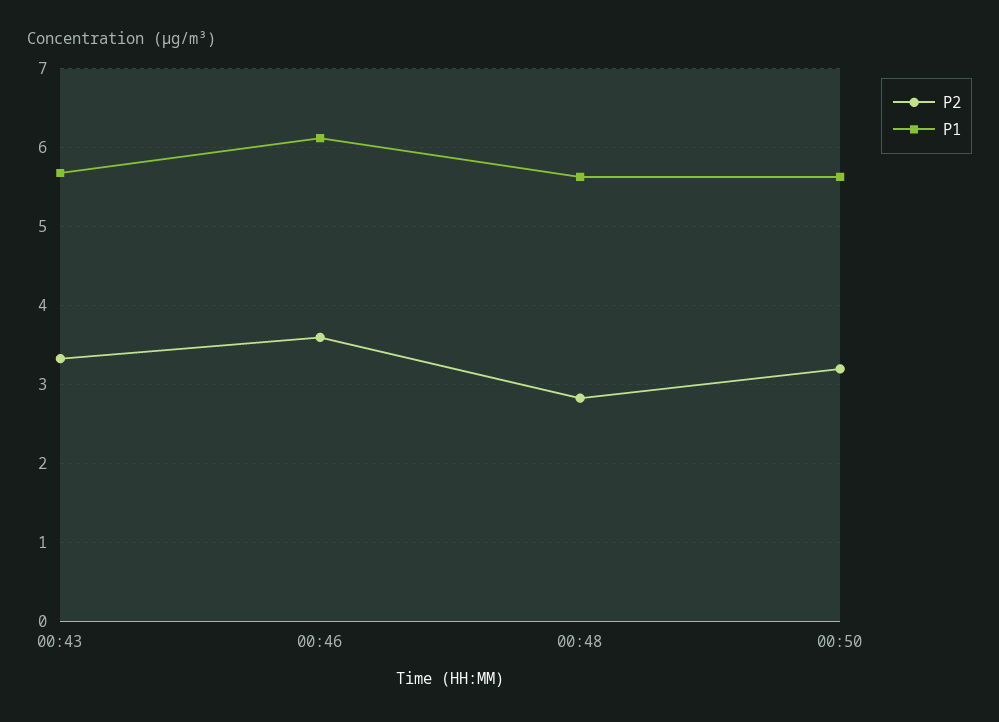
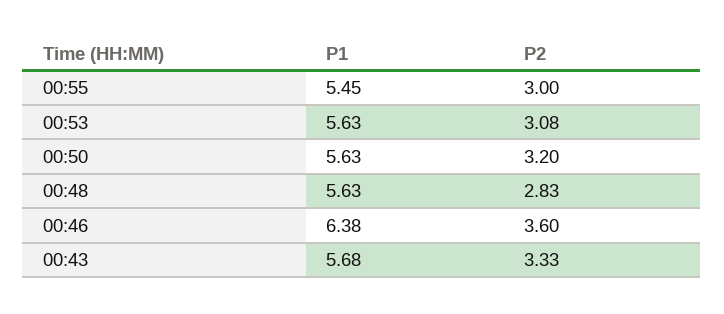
P1, 00:46: 6.1 -> 6.38
P1, 00:55: none -> 5.45
P2, 00:55: none -> 3
P1, 00:53: none -> 5.63
P2, 00:53: none -> 3.08

